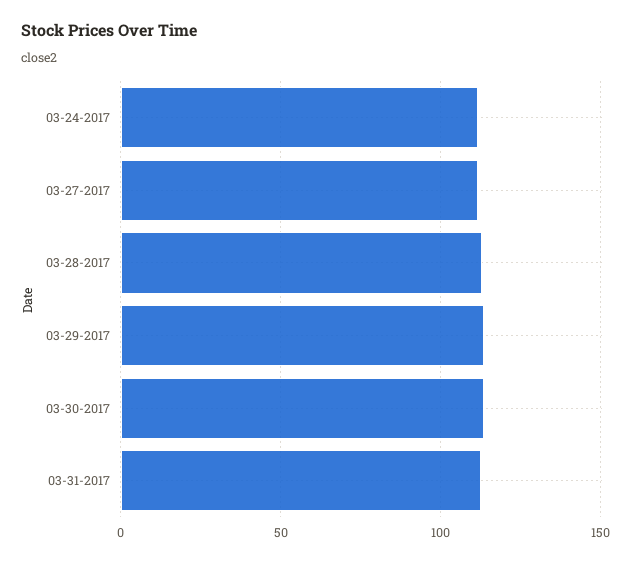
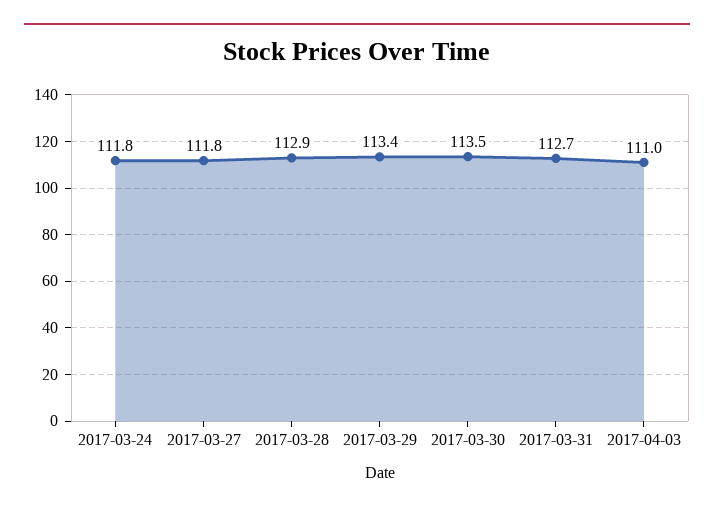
2017-04-03: none -> 111

